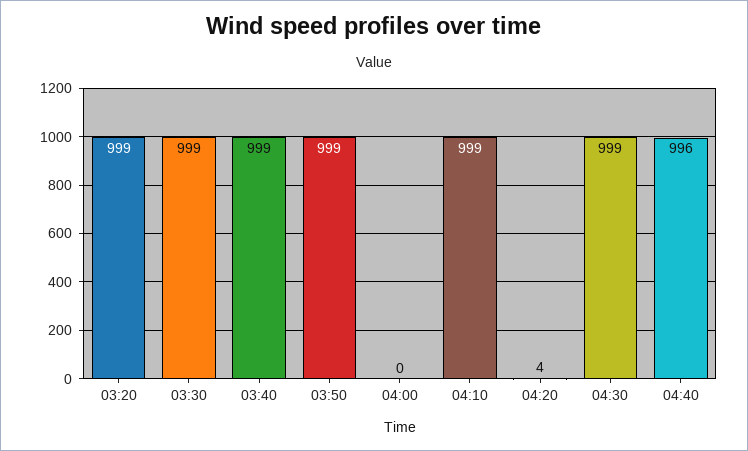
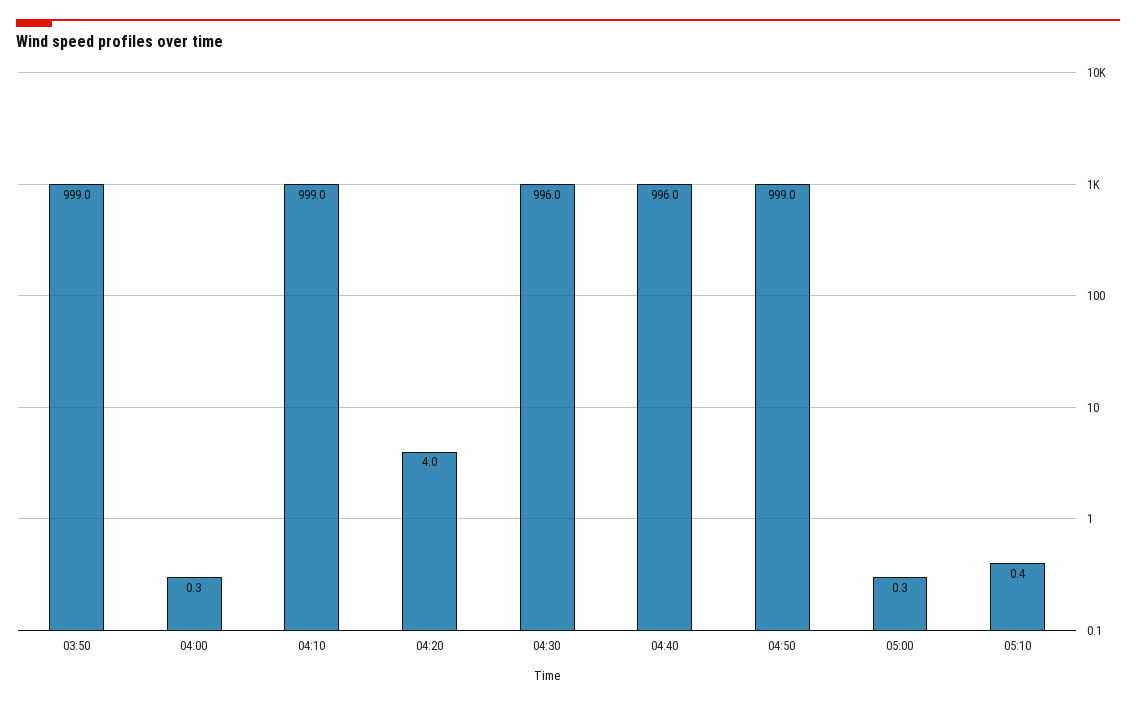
03:20: 999 -> none
03:30: 999 -> none
03:40: 999 -> none
04:30: 999 -> 996
04:50: none -> 999
05:00: none -> 0.3
05:10: none -> 0.4

